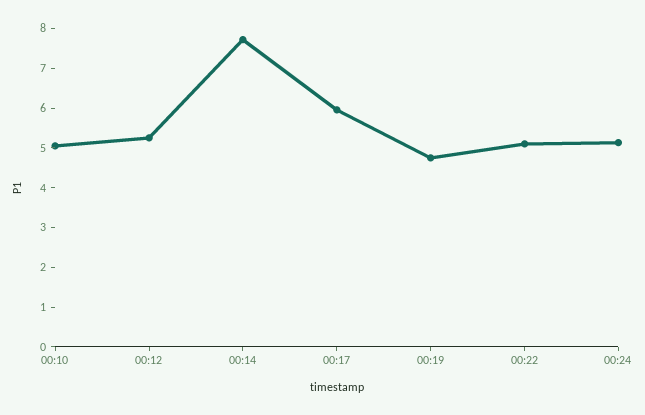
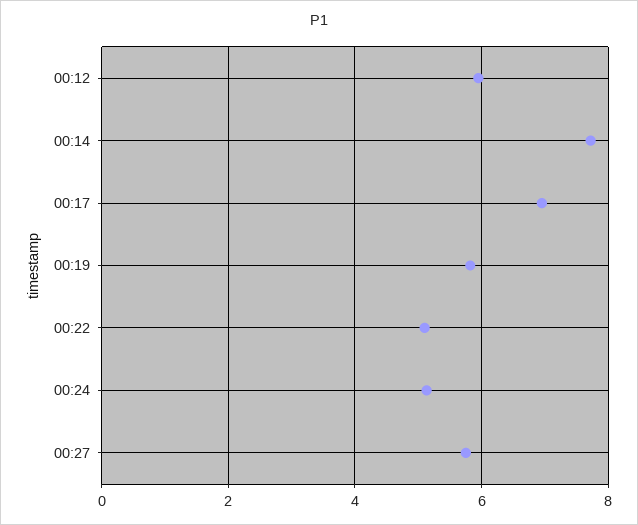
00:10: 5 -> none
00:12: 5.25 -> 6
00:17: 6 -> 7
00:19: 4.75 -> 5.8
00:27: none -> 5.8

